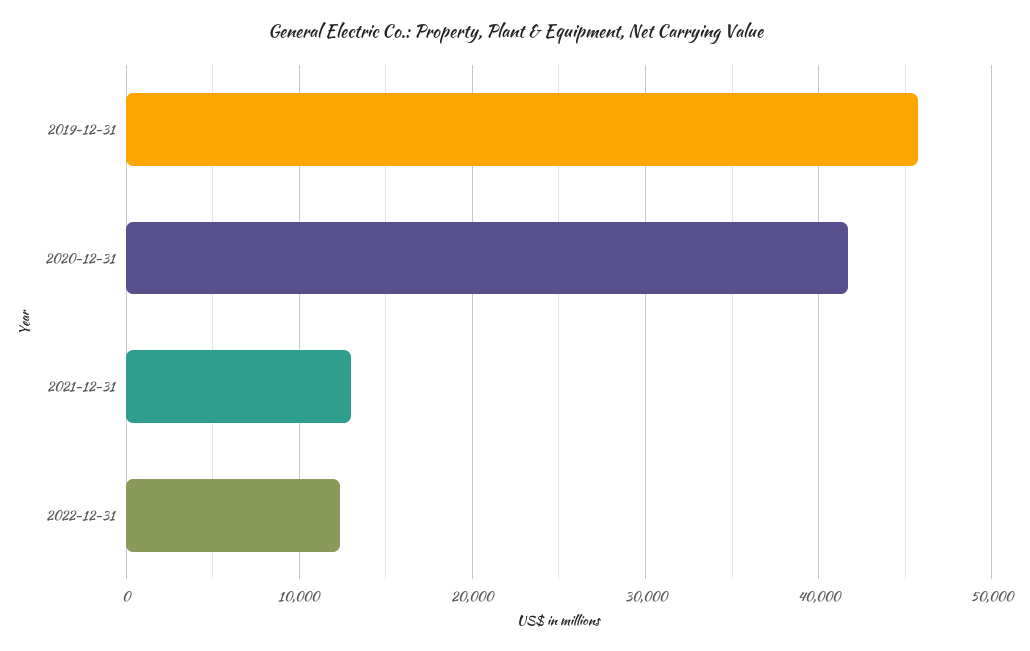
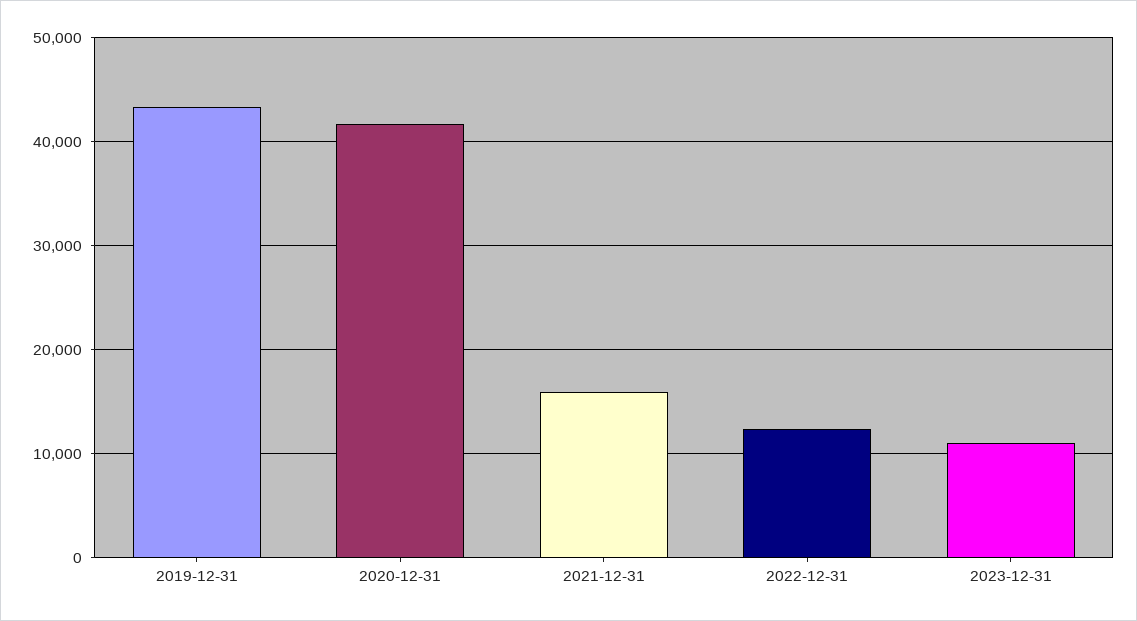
2019-12-31: 46000 -> 43000
2021-12-31: 13000 -> 16000
2023-12-31: none -> 11000

